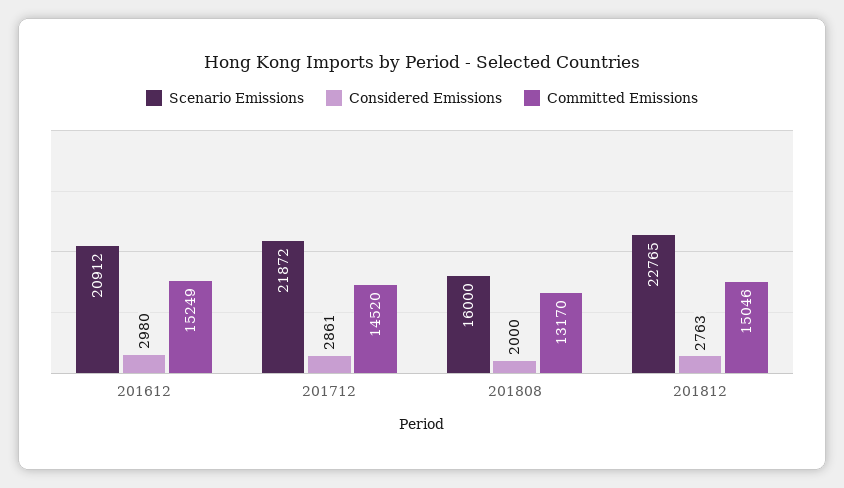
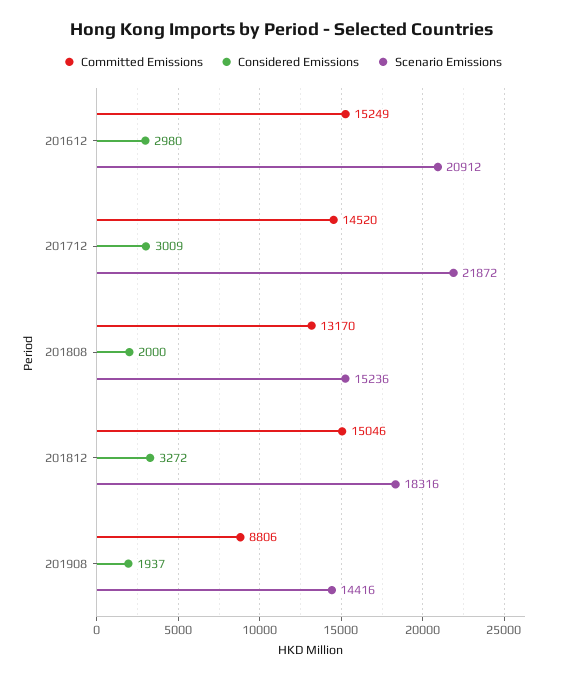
Considered Emissions, 201712: 2861 -> 3009
Scenario Emissions, 201808: 16000 -> 15236
Scenario Emissions, 201812: 22765 -> 18316
Considered Emissions, 201812: 2763 -> 3272
Committed Emissions, 201908: none -> 8806
Considered Emissions, 201908: none -> 1937
Scenario Emissions, 201908: none -> 14416

